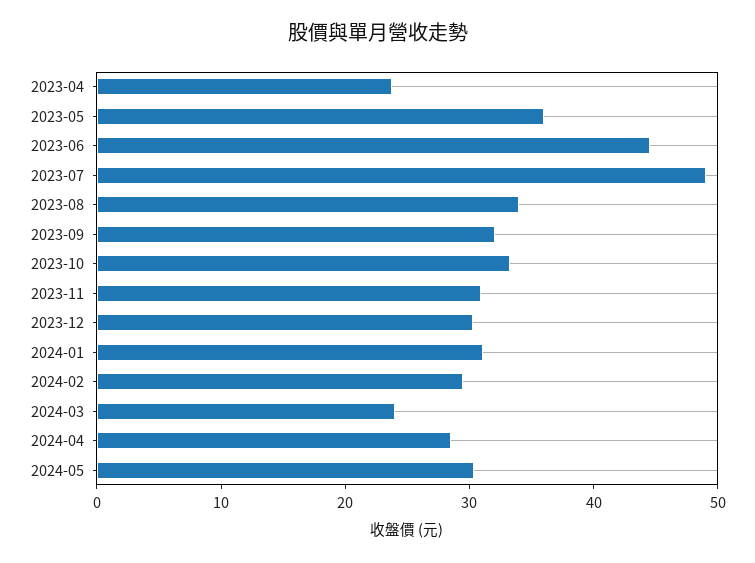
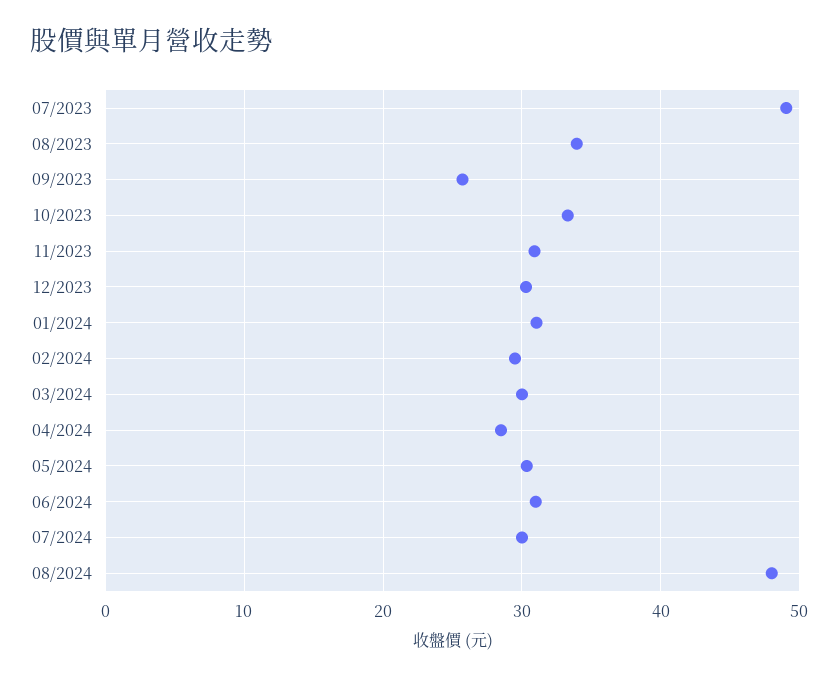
2023-04: 24 -> none
2023-05: 36 -> none
2023-06: 44 -> none
2023-09: 32 -> 26
2024-03: 24 -> 30
06/2024: none -> 31
07/2024: none -> 30
08/2024: none -> 48

